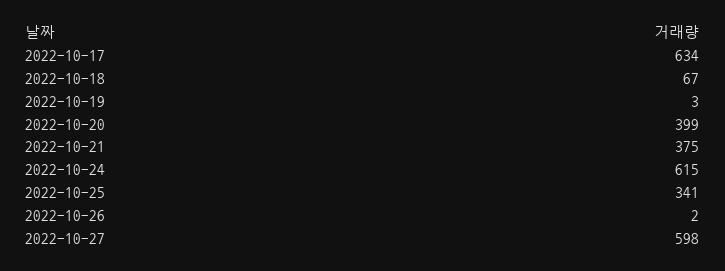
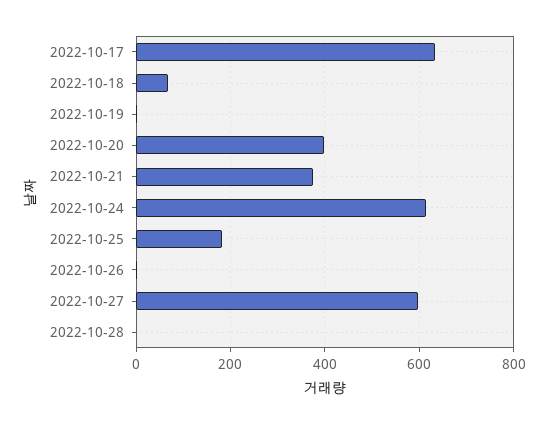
2022-10-25: 341 -> 180
2022-10-28: none -> 0

